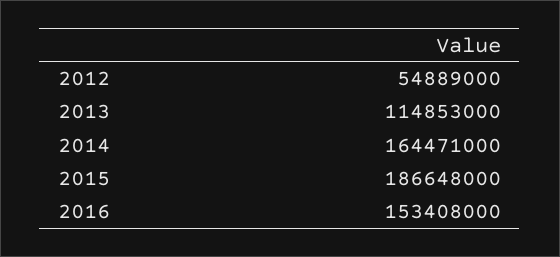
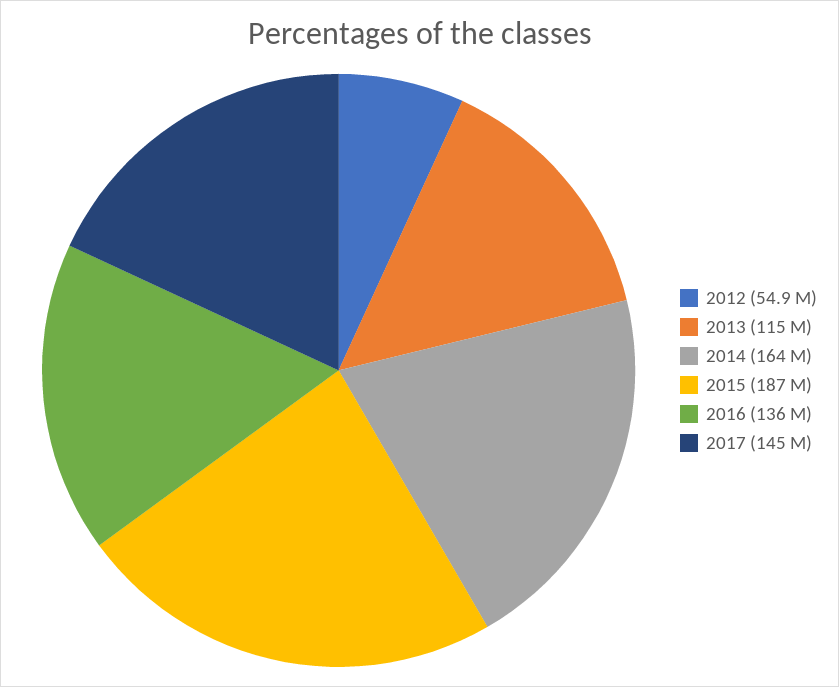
2016: 153408000 -> 136000000
2017: none -> 145000000

